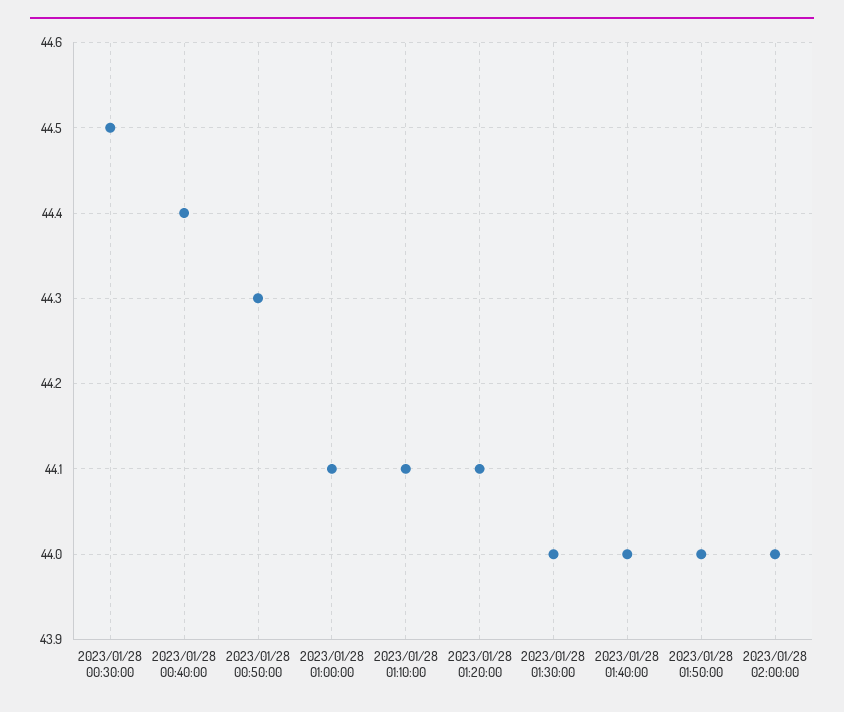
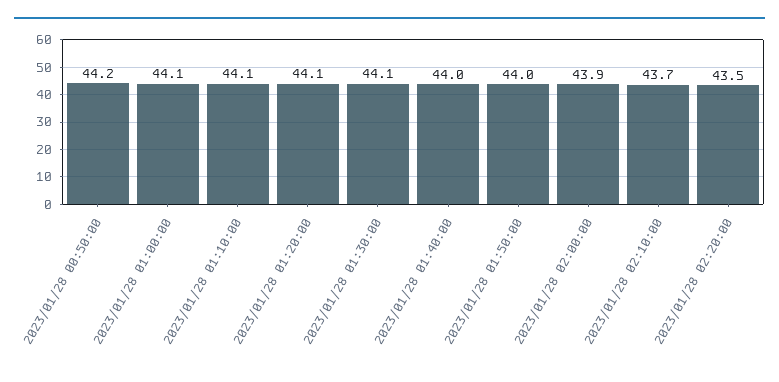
2023/01/28 00:30:00: 44.5 -> none
2023/01/28 00:40:00: 44.4 -> none
2023/01/28 00:50:00: 44.3 -> 44.2
2023/01/28 01:30:00: 44 -> 44.1
2023/01/28 02:00:00: 44 -> 43.9
2023/01/28 02:10:00: none -> 43.7
2023/01/28 02:20:00: none -> 43.5

